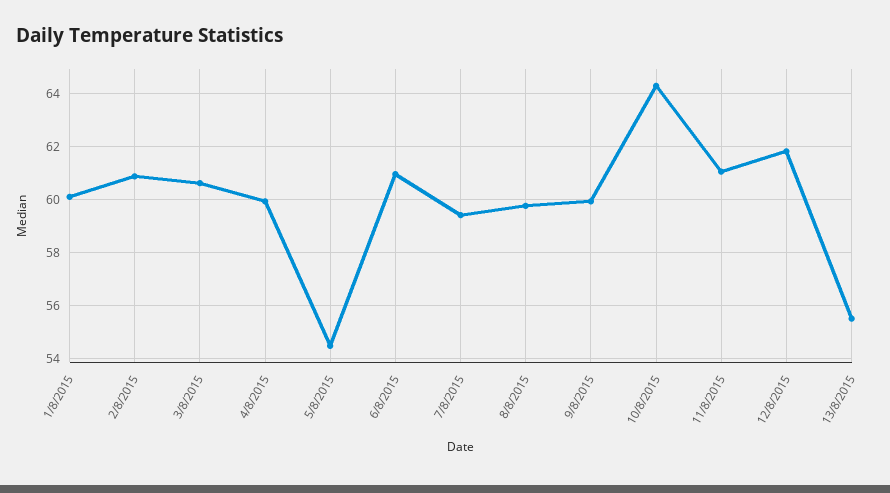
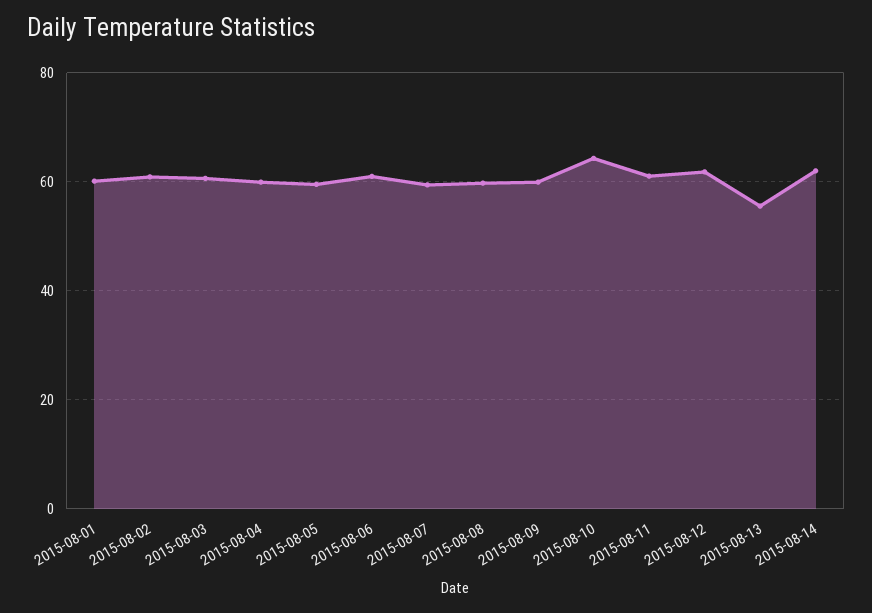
5/8/2015: 54.5 -> 60
2015-08-14: none -> 62

